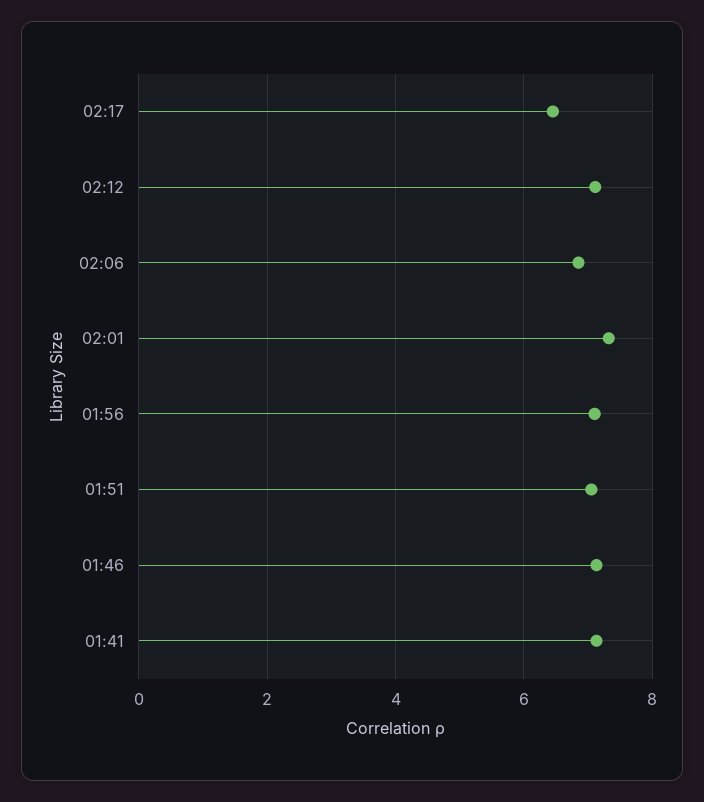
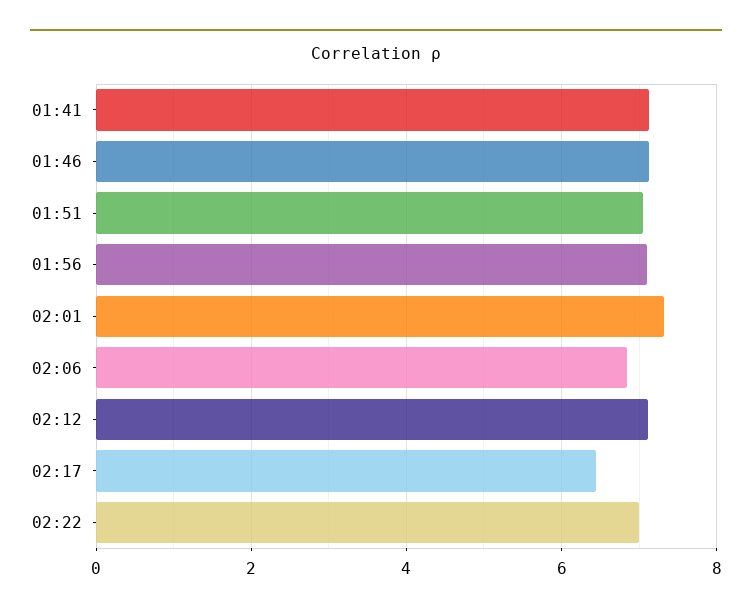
02:22: none -> 7

